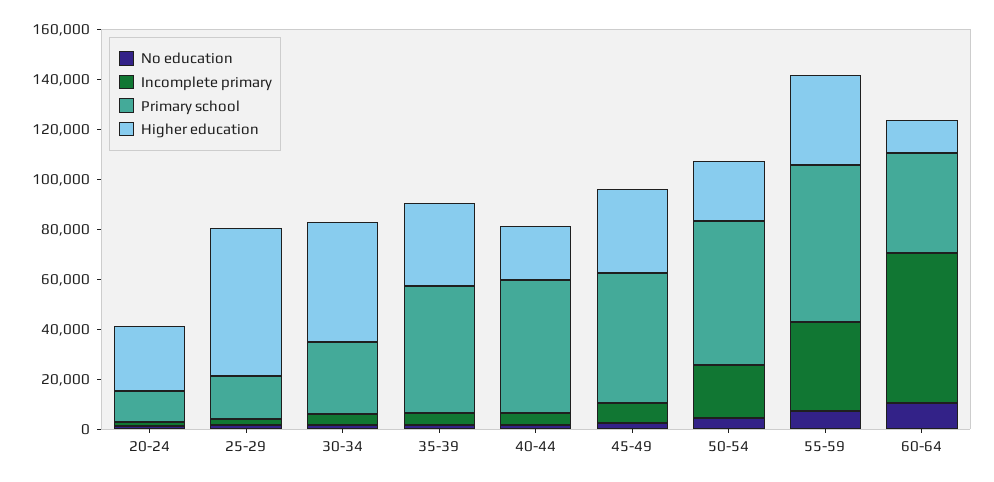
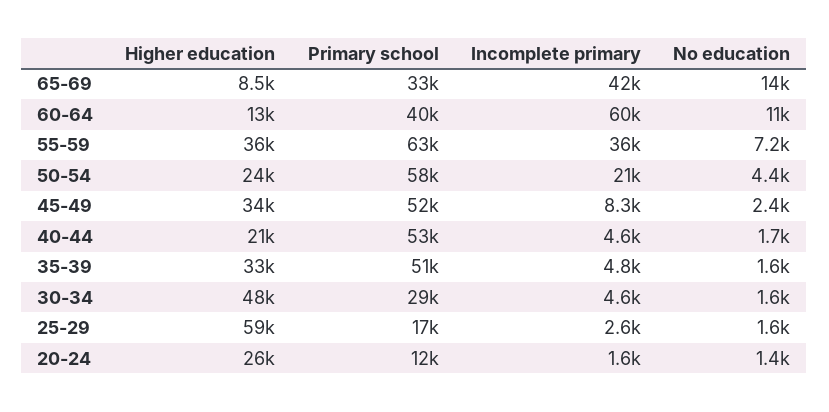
Higher education, 65-69: none -> 8500
Primary school, 65-69: none -> 33000
Incomplete primary, 65-69: none -> 42000
No education, 65-69: none -> 14000

